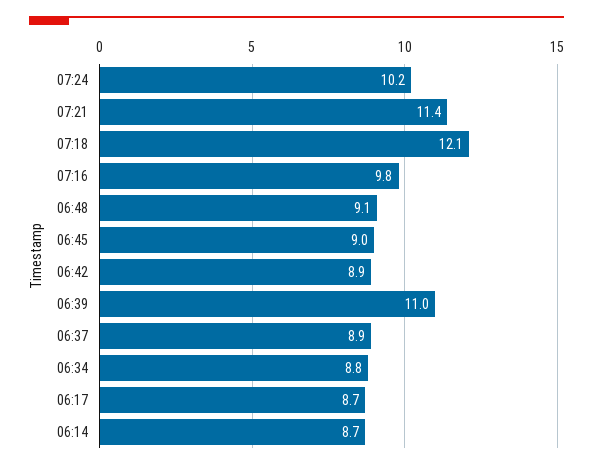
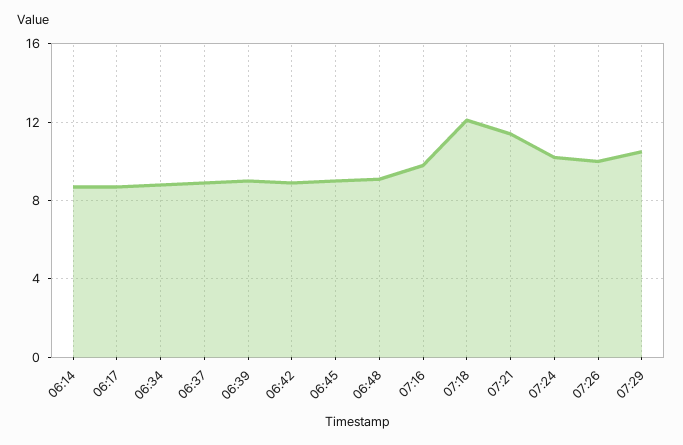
06:39: 11 -> 9
07:26: none -> 10
07:29: none -> 10.5

